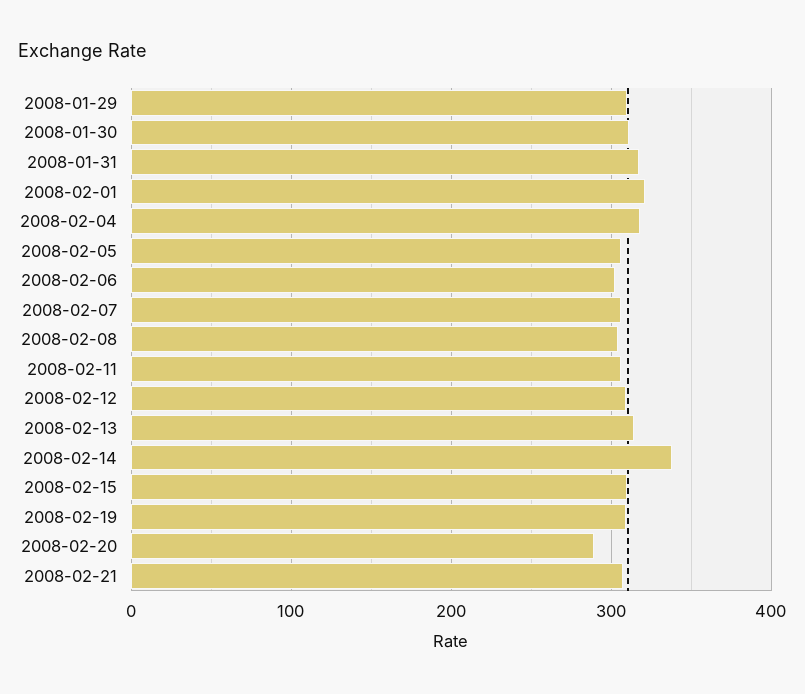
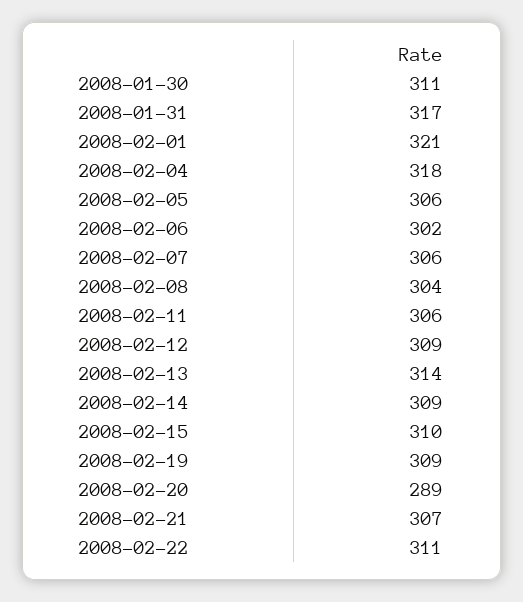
2008-01-29: 310 -> none
2008-02-14: 340 -> 309
2008-02-22: none -> 311

